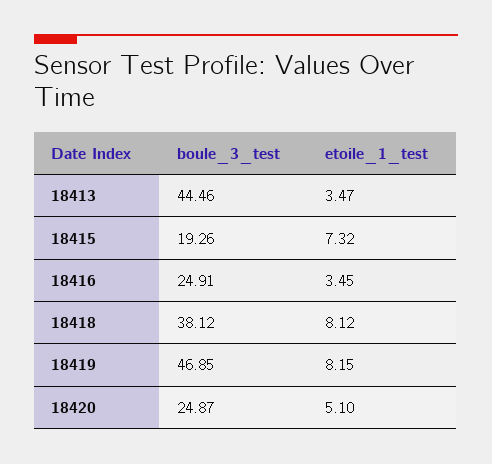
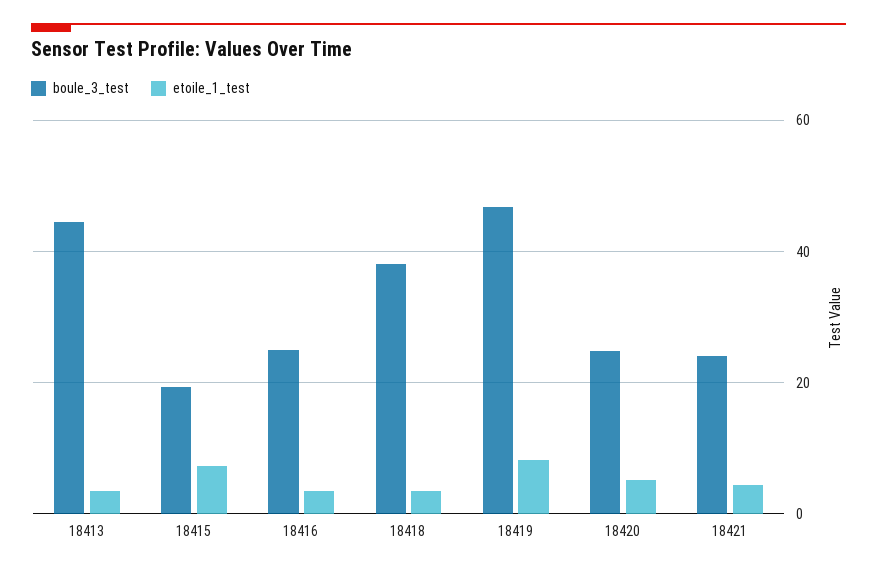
etoile_1_test, 18418: 8.12 -> 4
boule_3_test, 18421: none -> 24
etoile_1_test, 18421: none -> 4

